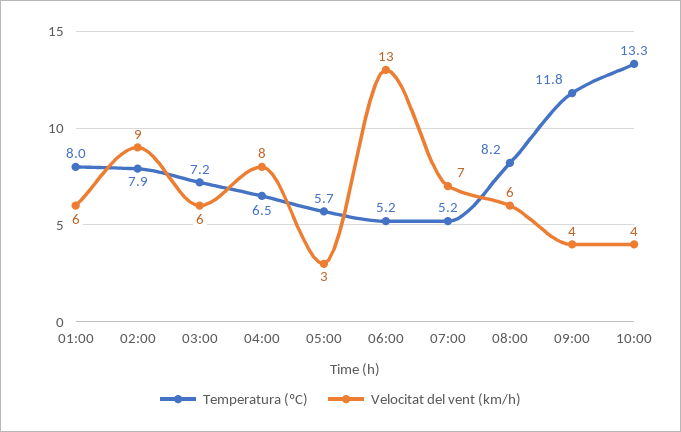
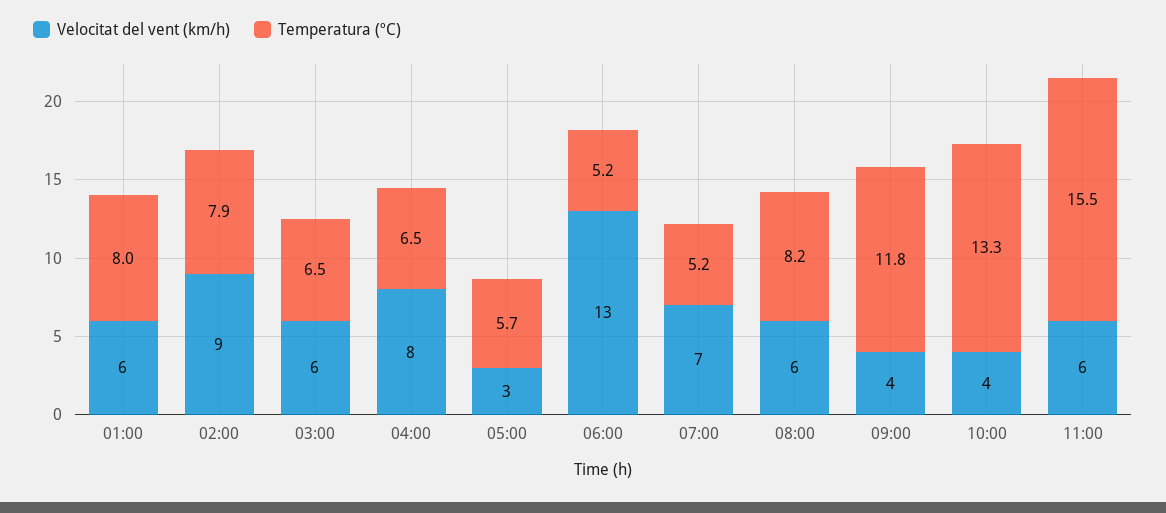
Temperatura (ºC), 03:00: 7.2 -> 6.5
Velocitat del vent (km/h), 11:00: none -> 6
Temperatura (ºC), 11:00: none -> 15.5

